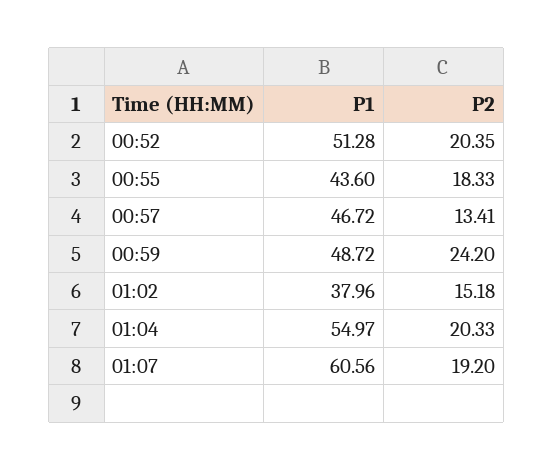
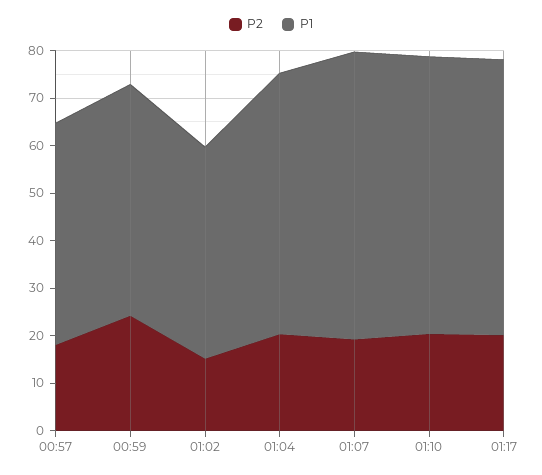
P1, 00:52: 51.28 -> none
P2, 00:52: 20.35 -> none
P1, 00:55: 43.6 -> none
P2, 00:55: 18.33 -> none
P2, 00:57: 13.41 -> 18
P1, 01:02: 37.96 -> 44
P2, 01:10: none -> 20
P1, 01:10: none -> 58
P2, 01:17: none -> 20
P1, 01:17: none -> 58

